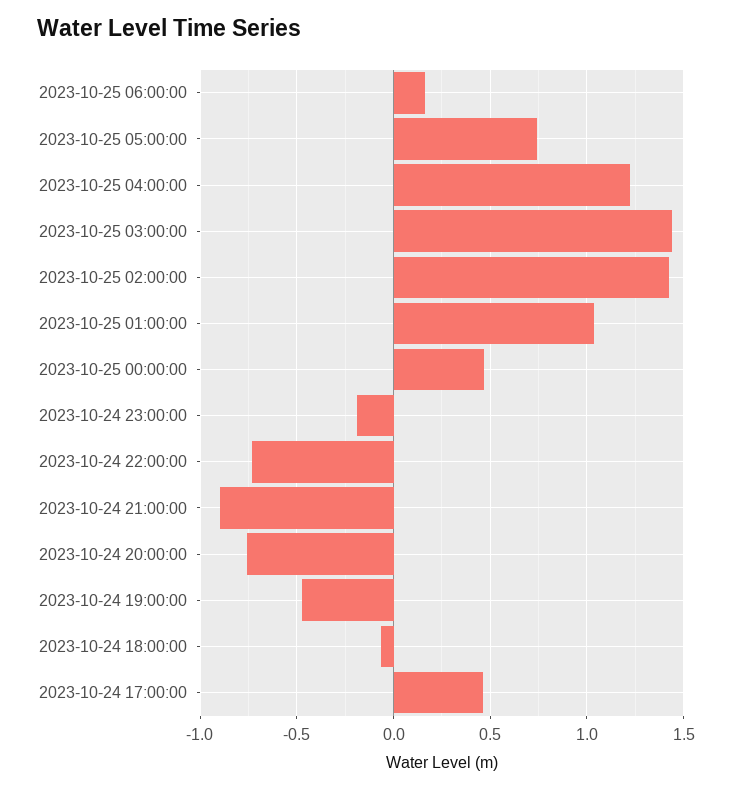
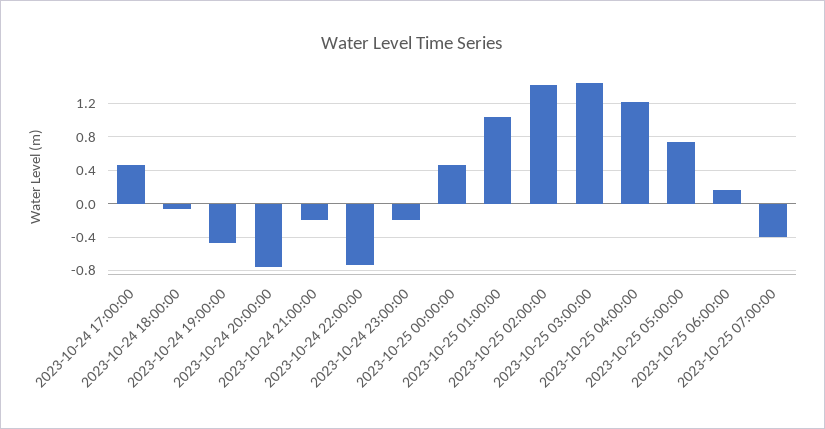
2023-10-24 21:00:00: -0.9 -> -0.2
2023-10-25 07:00:00: none -> -0.4

